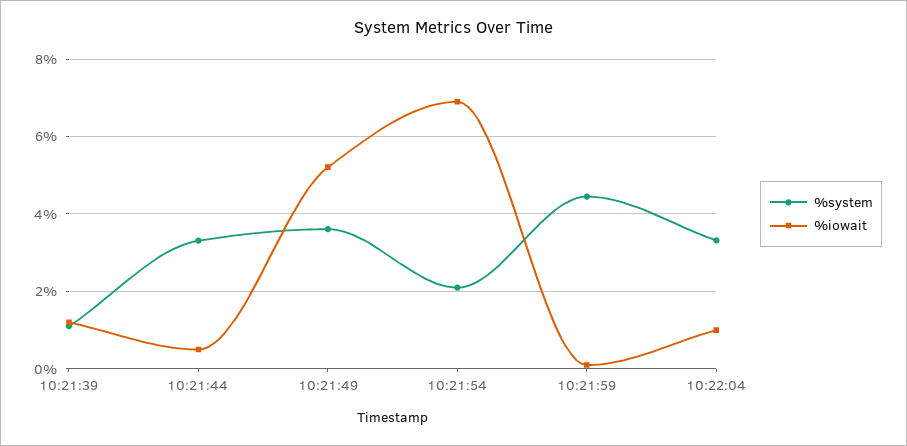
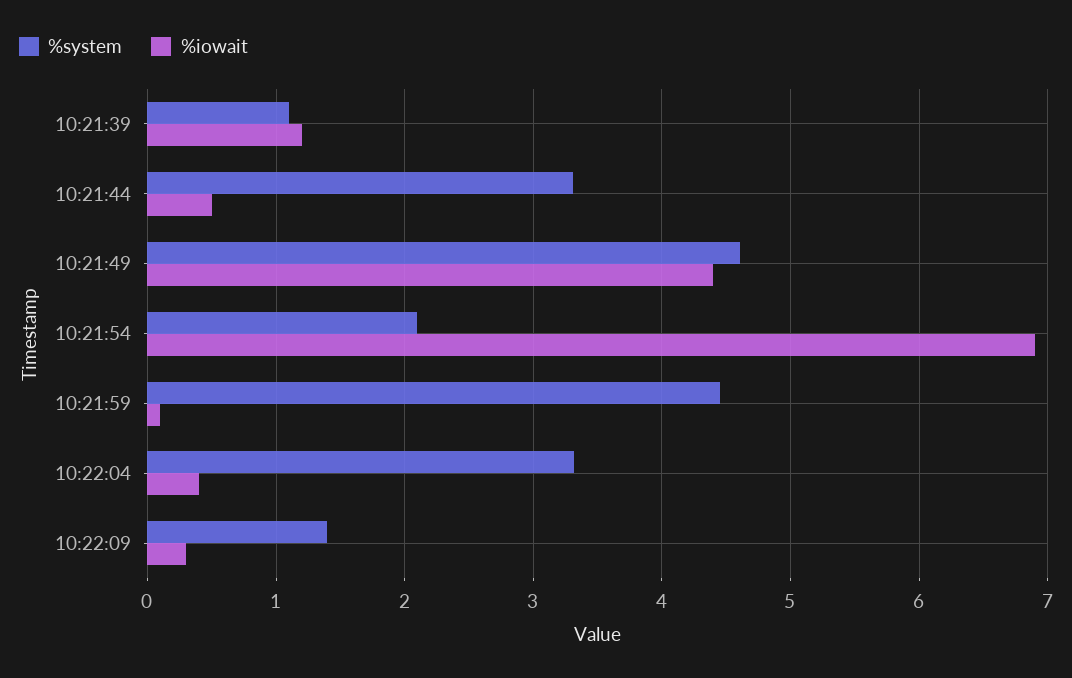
%system, 10:21:49: 3.6 -> 4.6
%iowait, 10:21:49: 5.2 -> 4.4
%iowait, 10:22:04: 1 -> 0.4
%system, 10:22:09: none -> 1.4
%iowait, 10:22:09: none -> 0.3

